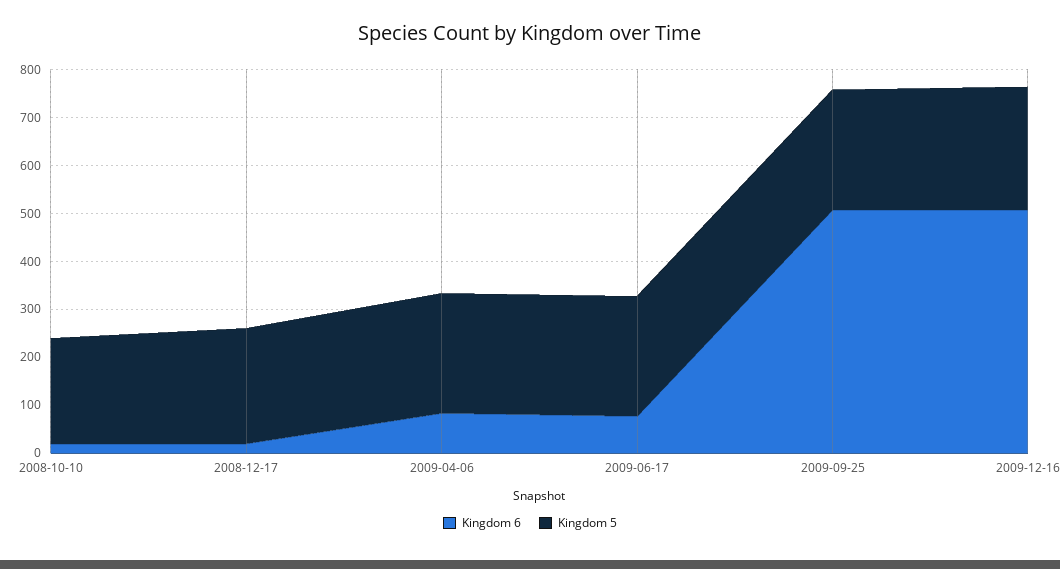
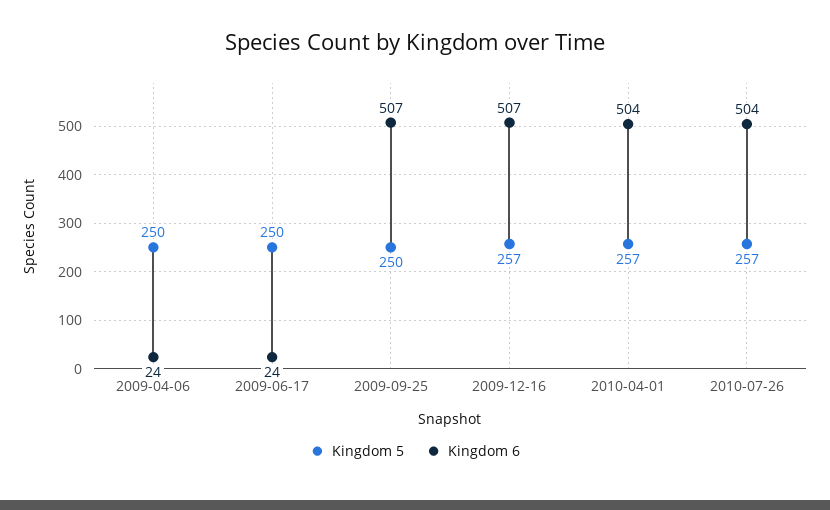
Kingdom 6, 2008-10-10: 20 -> none
Kingdom 5, 2008-10-10: 220 -> none
Kingdom 6, 2008-12-17: 20 -> none
Kingdom 5, 2008-12-17: 240 -> none
Kingdom 6, 2009-04-06: 80 -> 24
Kingdom 6, 2009-06-17: 80 -> 24
Kingdom 5, 2010-04-01: none -> 257
Kingdom 6, 2010-04-01: none -> 504
Kingdom 5, 2010-07-26: none -> 257
Kingdom 6, 2010-07-26: none -> 504

